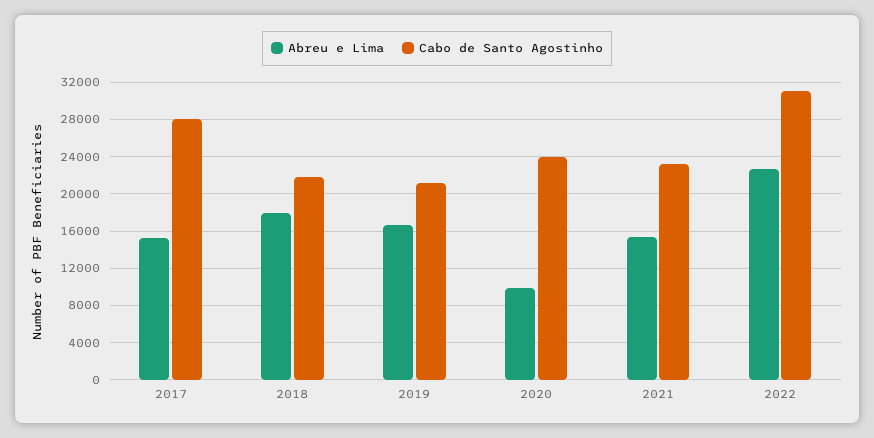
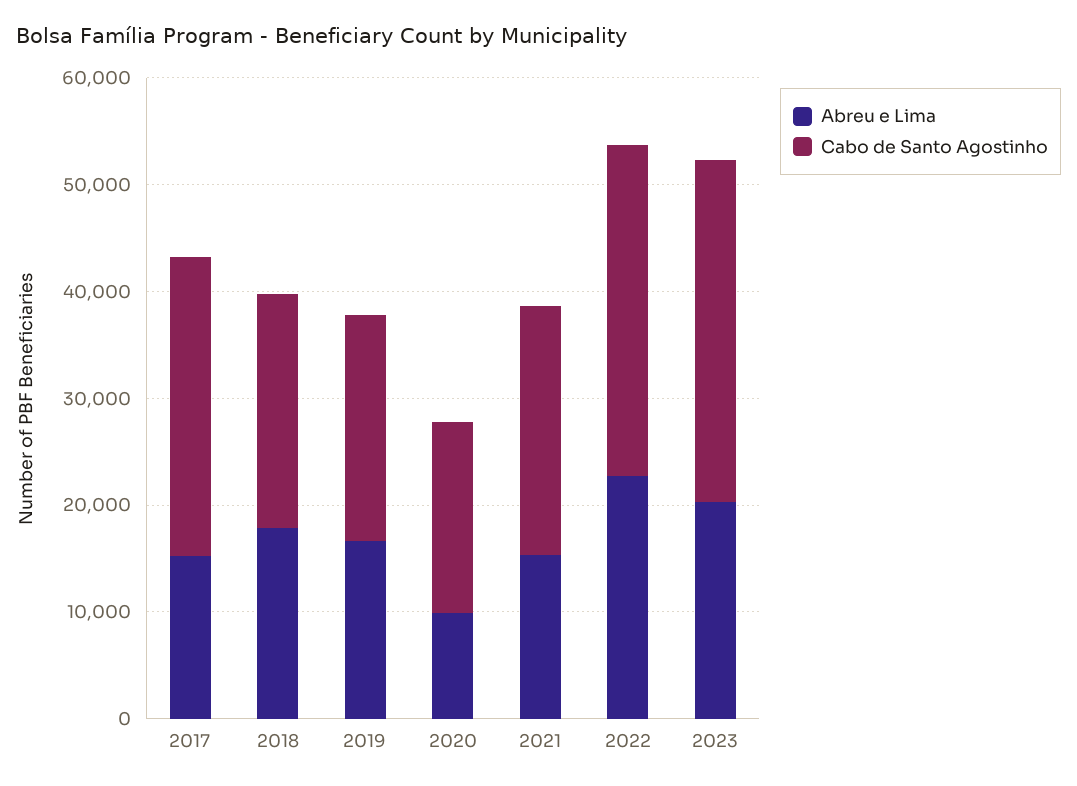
Cabo de Santo Agostinho, 2020: 24000 -> 18000
Abreu e Lima, 2023: none -> 20000
Cabo de Santo Agostinho, 2023: none -> 32000

